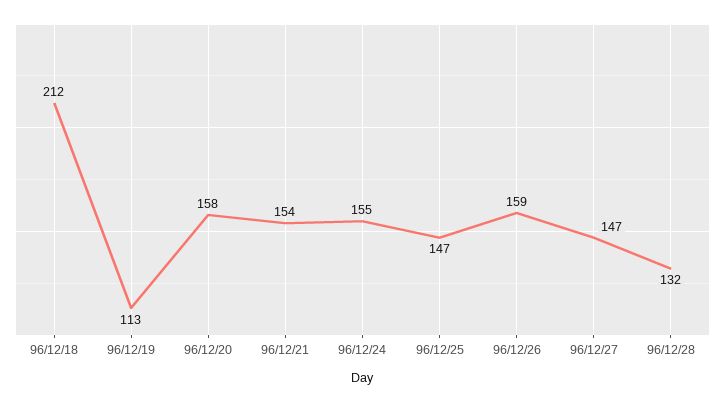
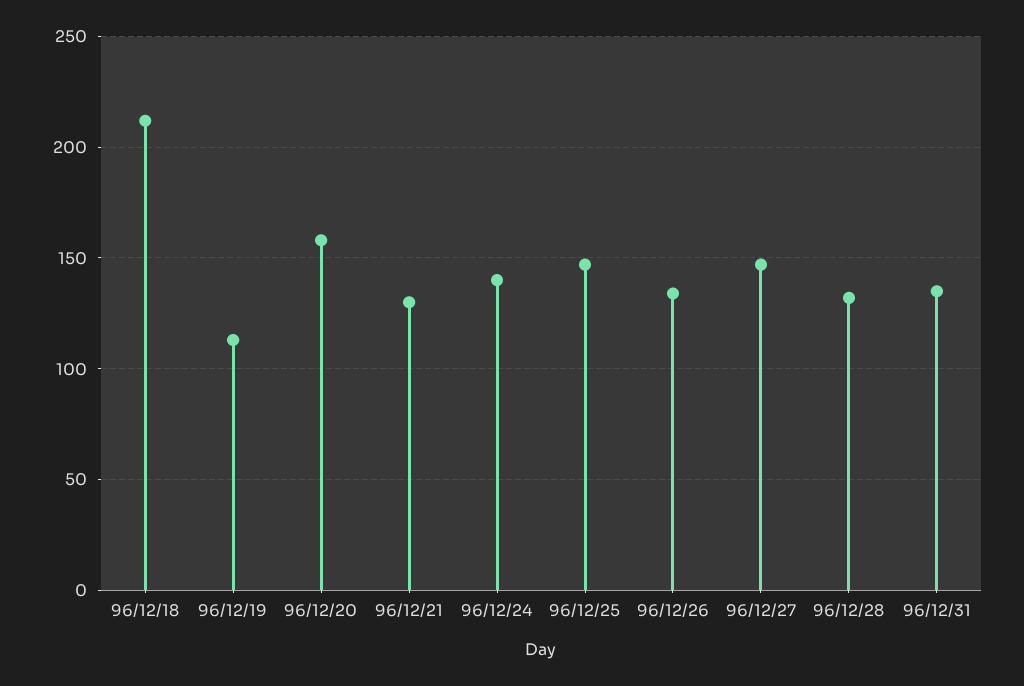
96/12/21: 154 -> 130
96/12/24: 155 -> 140
96/12/26: 159 -> 135
96/12/31: none -> 135

